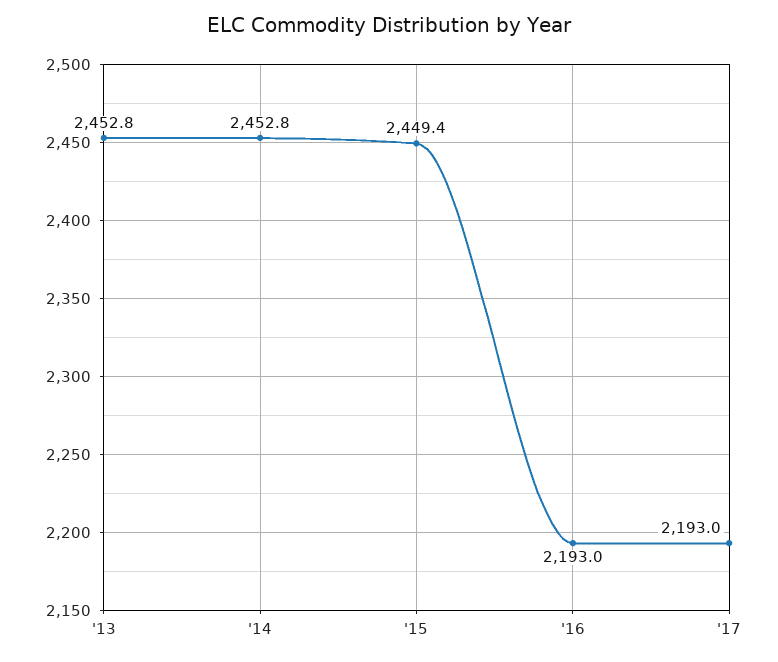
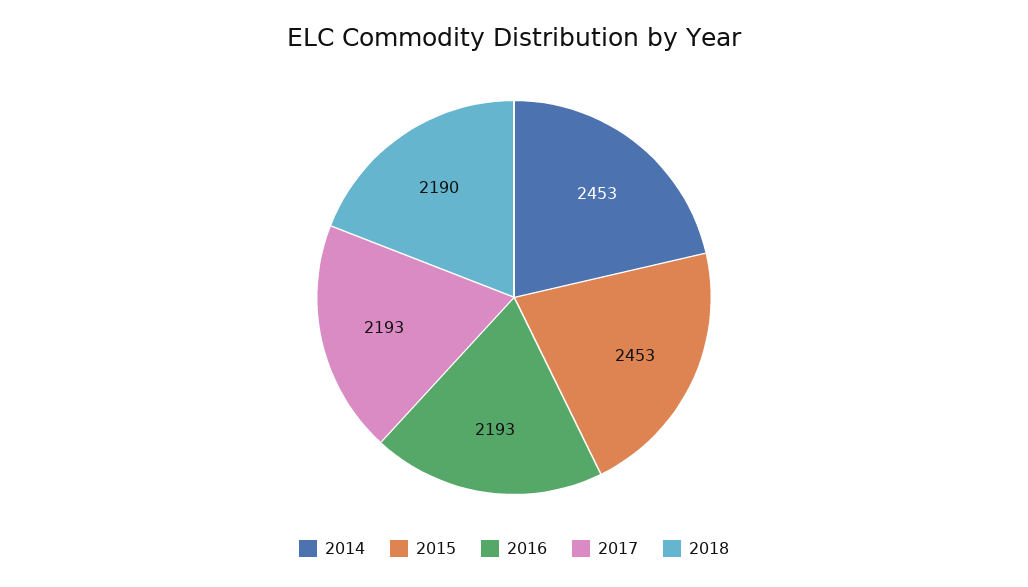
'13: 2452.8 -> none
'15: 2449.4 -> 2453
2018: none -> 2190

